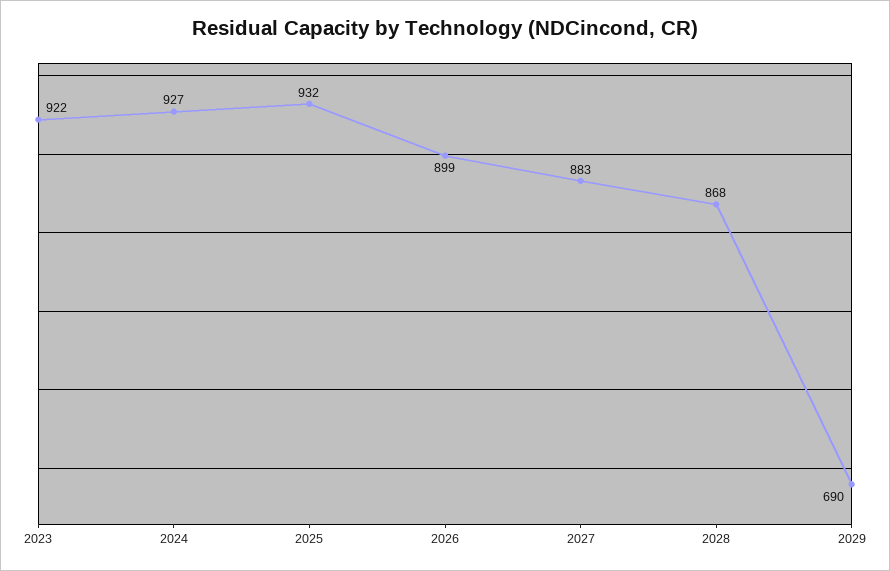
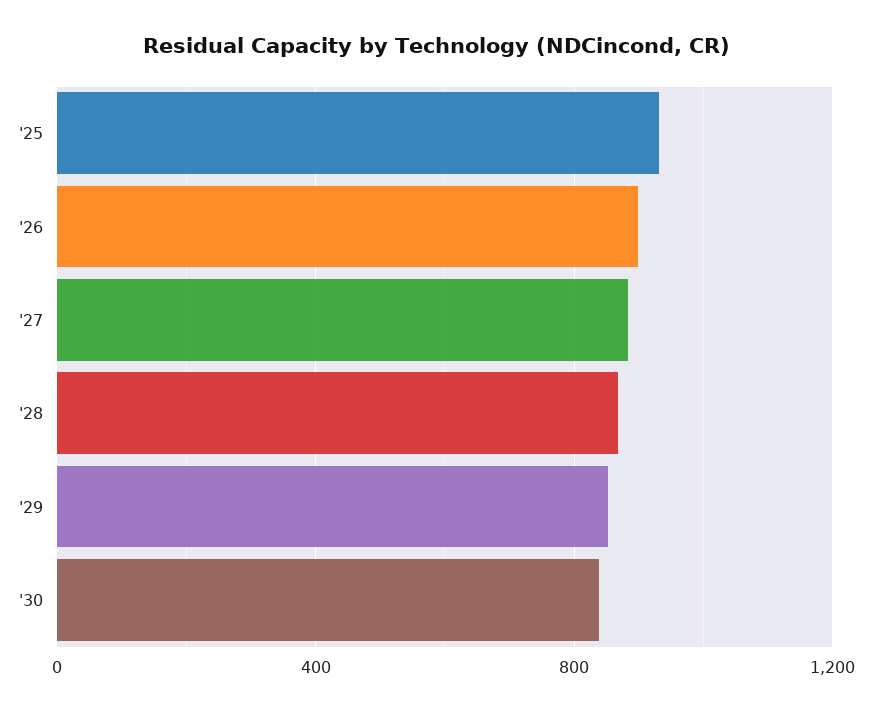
2023: 922 -> none
2024: 927 -> none
2029: 690 -> 850
'30: none -> 850

